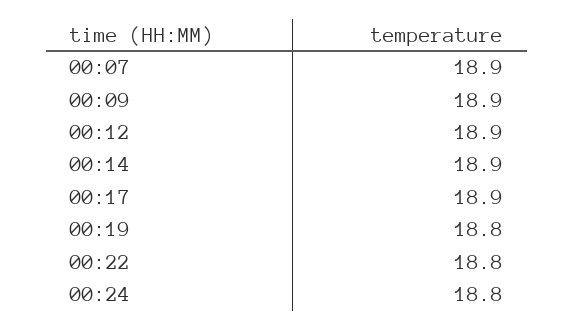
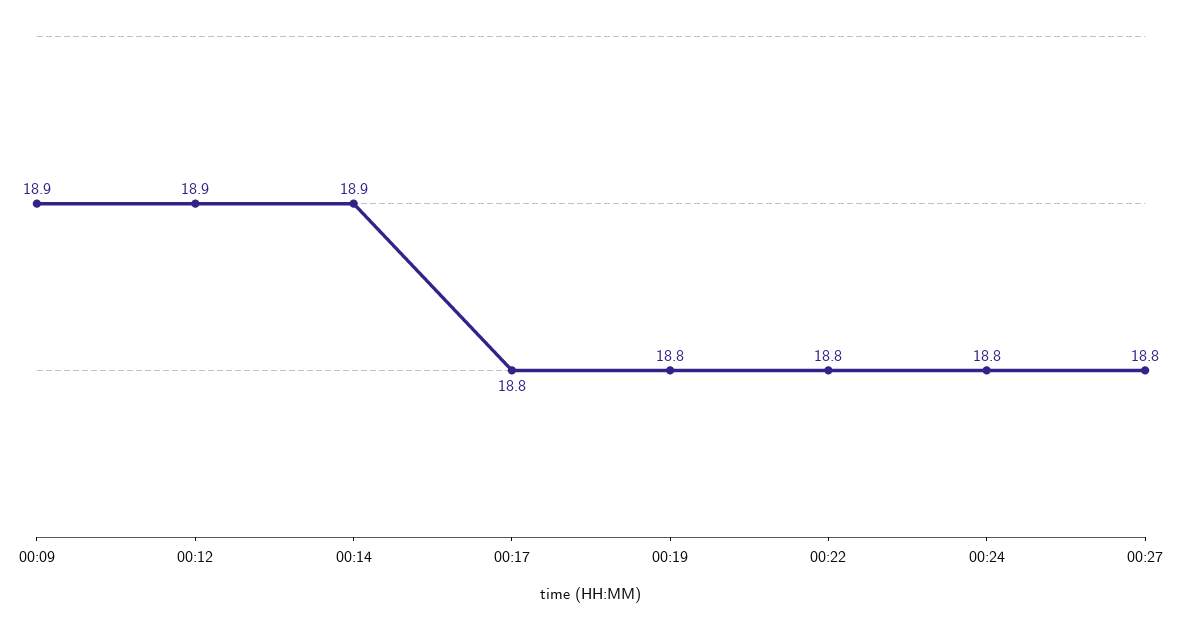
00:07: 18.9 -> none
00:17: 18.9 -> 18.8
00:27: none -> 18.8

